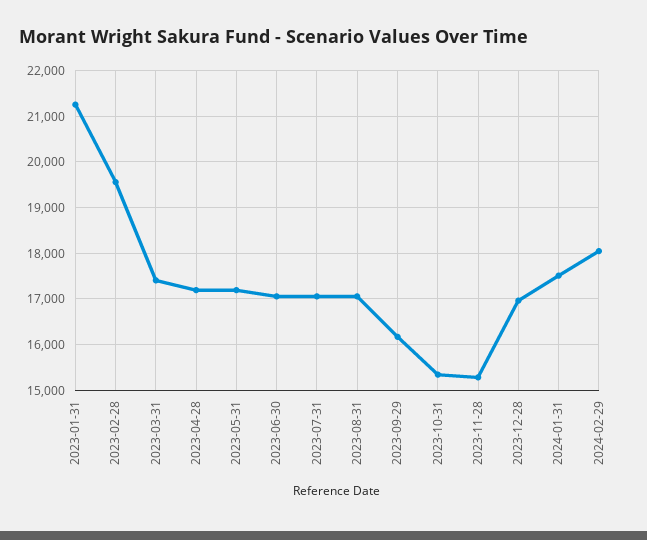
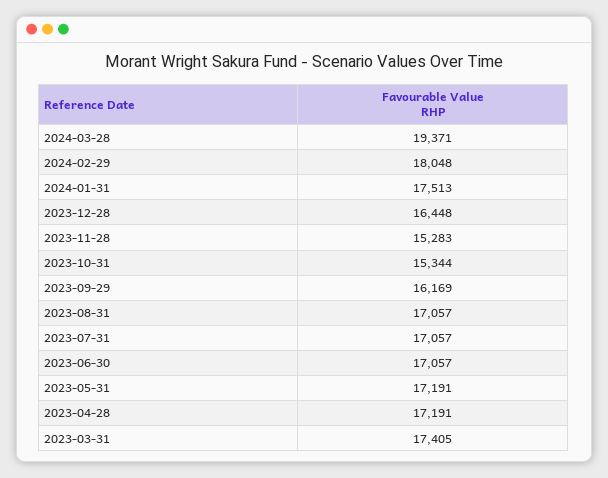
2023-01-31: 21200 -> none
2023-02-28: 19600 -> none
2023-12-28: 17000 -> 16448
2024-03-28: none -> 19371

